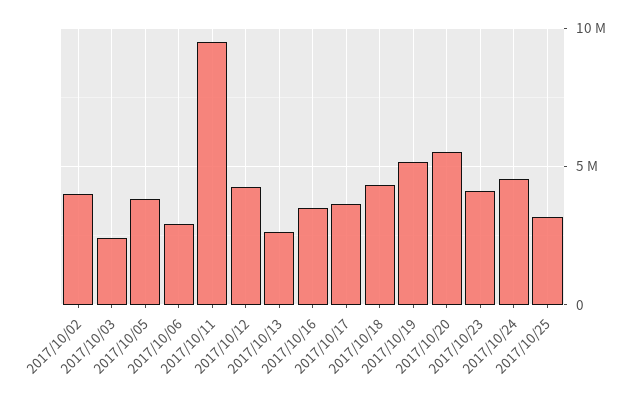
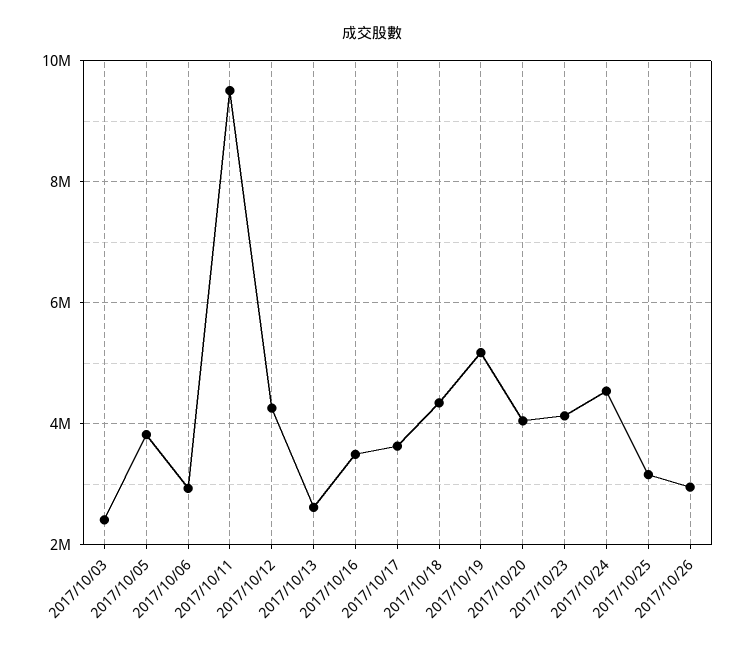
2017/10/02: 4000000 -> none
2017/10/20: 5500000 -> 4000000
2017/10/26: none -> 3000000

